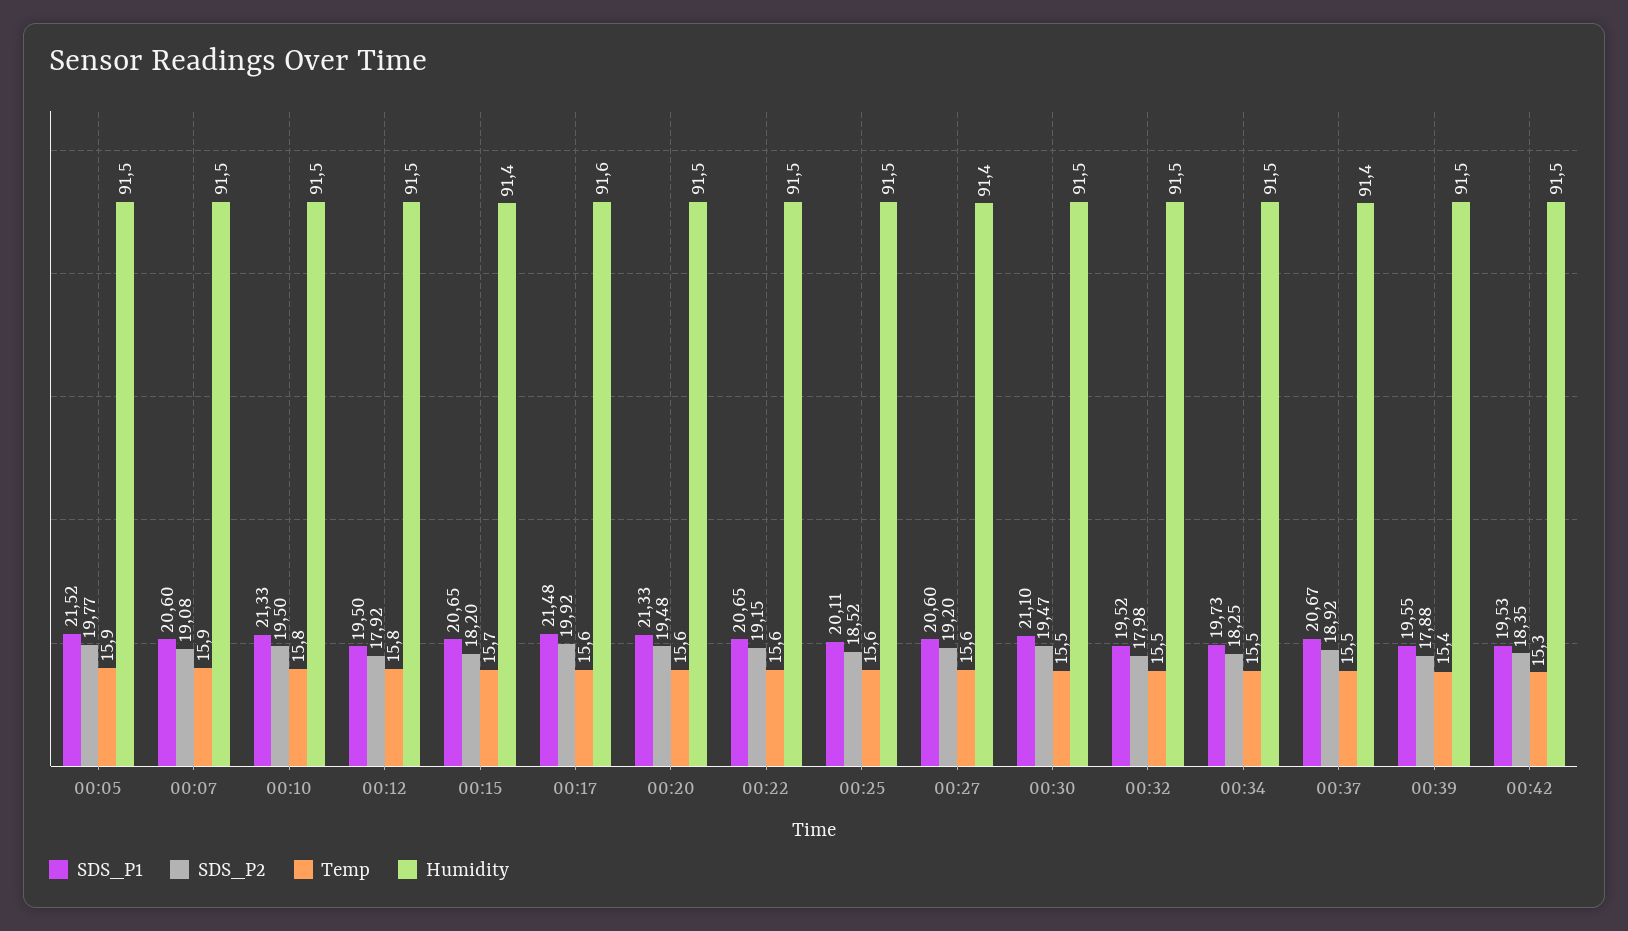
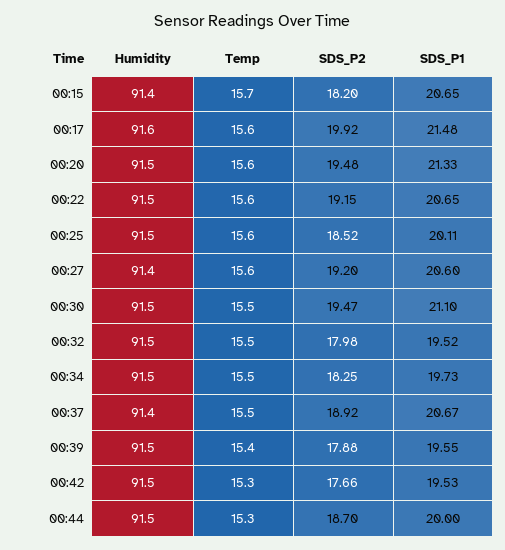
SDS_P1, 00:05: 21.52 -> none
SDS_P2, 00:05: 19.77 -> none
Temp, 00:05: 15.9 -> none
Humidity, 00:05: 91.5 -> none
SDS_P1, 00:07: 20.6 -> none
SDS_P2, 00:07: 19.08 -> none
Temp, 00:07: 15.9 -> none
Humidity, 00:07: 91.5 -> none
SDS_P1, 00:10: 21.33 -> none
SDS_P2, 00:10: 19.5 -> none
Temp, 00:10: 15.8 -> none
Humidity, 00:10: 91.5 -> none
SDS_P1, 00:12: 19.5 -> none
SDS_P2, 00:12: 17.92 -> none
Temp, 00:12: 15.8 -> none
Humidity, 00:12: 91.5 -> none
SDS_P2, 00:42: 18.35 -> 17.66
Humidity, 00:44: none -> 91.5
Temp, 00:44: none -> 15.3
SDS_P2, 00:44: none -> 18.7
SDS_P1, 00:44: none -> 20

